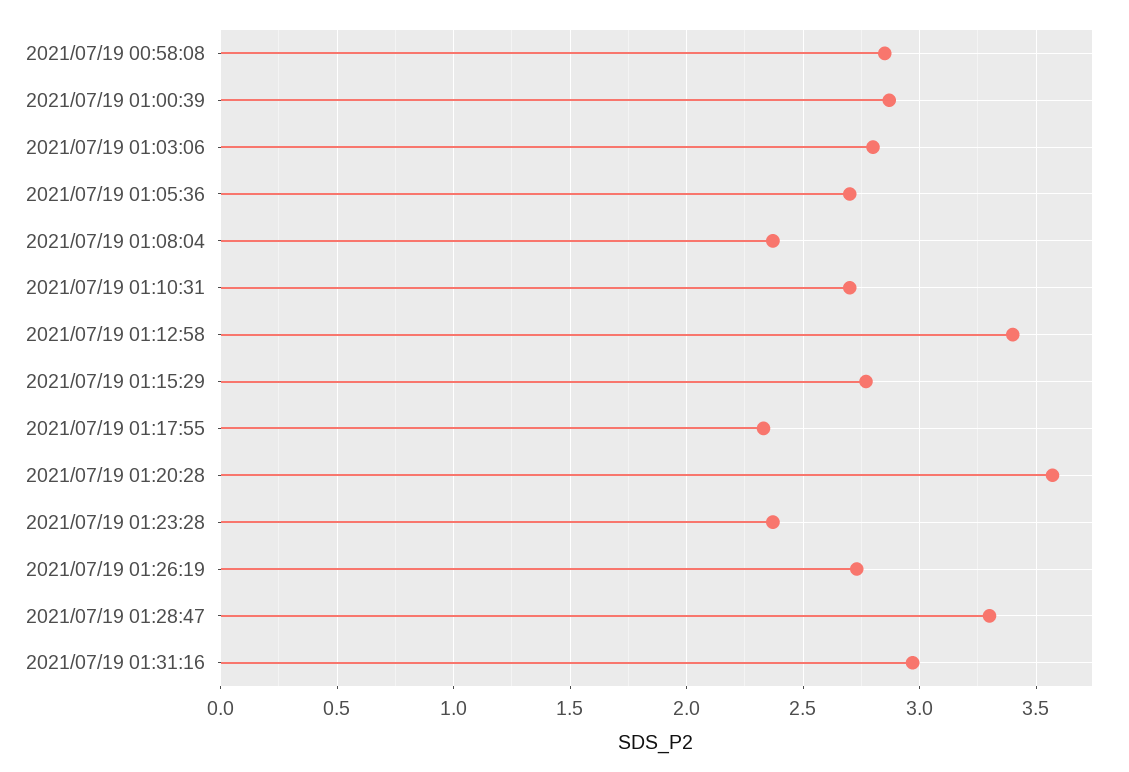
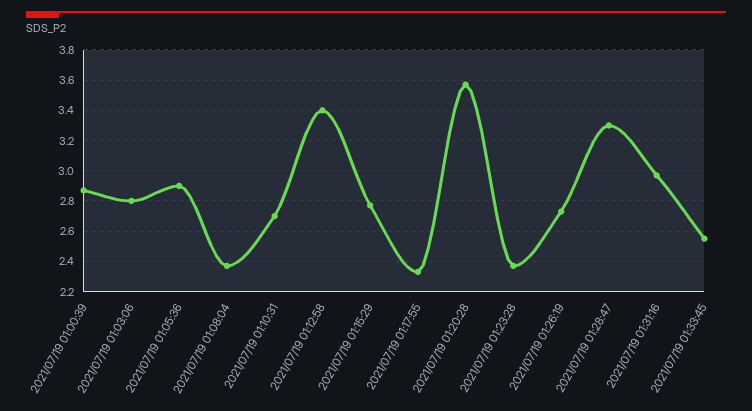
2021/07/19 00:58:08: 2.85 -> none
2021/07/19 01:05:36: 2.7 -> 2.9
2021/07/19 01:33:45: none -> 2.55

